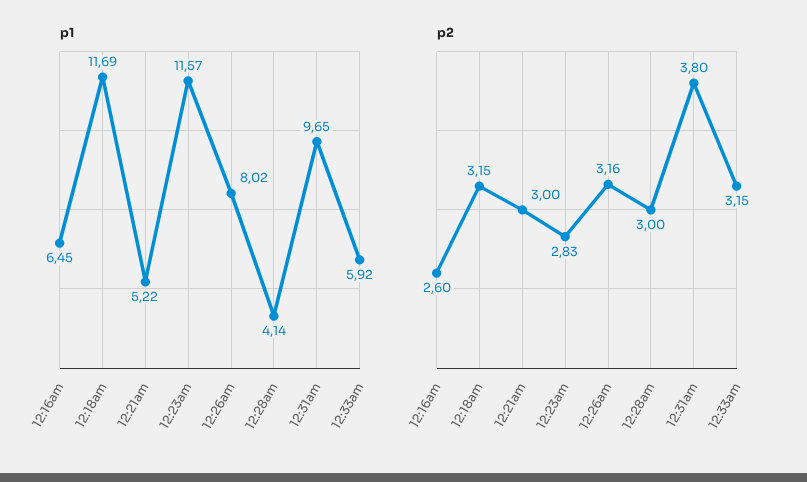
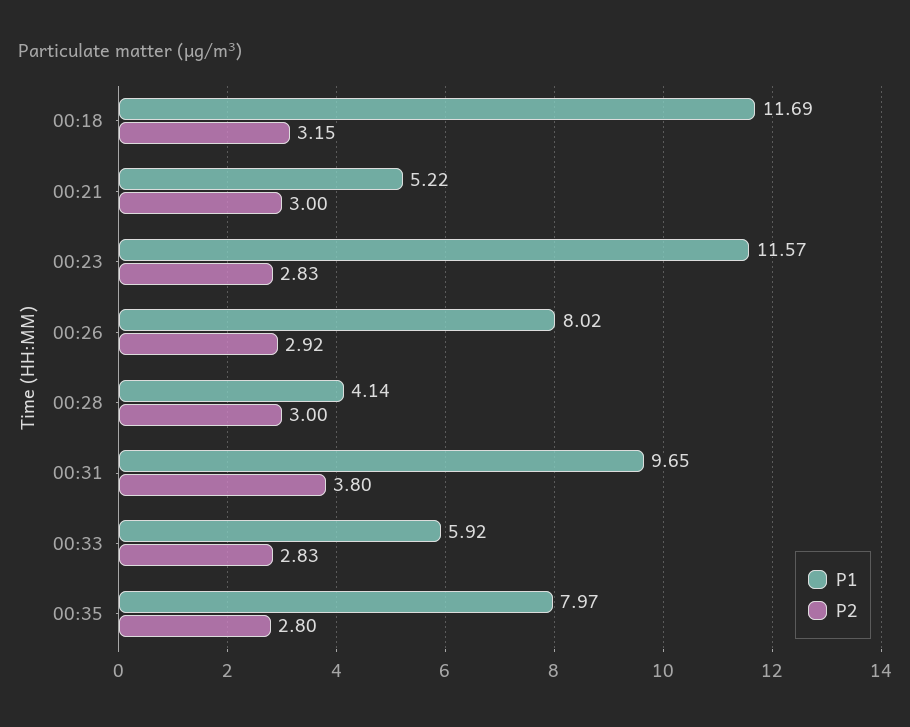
p1, 12:16am: 6.45 -> none
p2, 12:16am: 2.6 -> none
p2, 12:26am: 3.16 -> 2.92
p2, 12:33am: 3.15 -> 2.83
p1, 00:35: none -> 7.97
p2, 00:35: none -> 2.8

